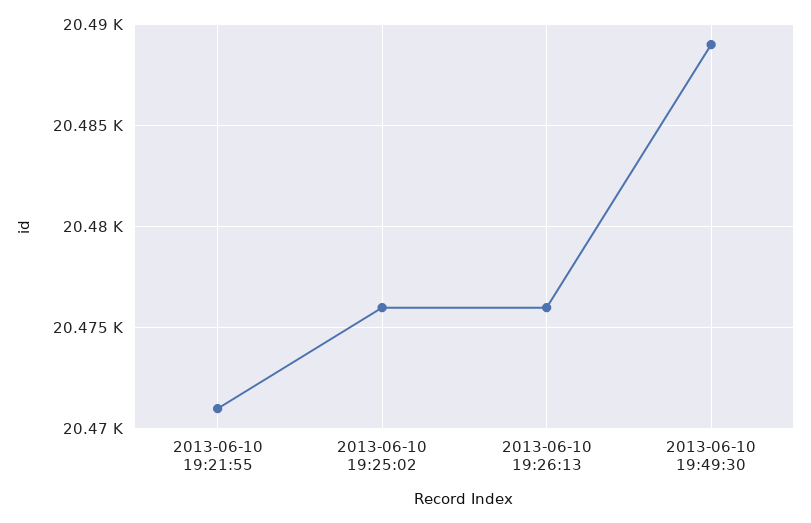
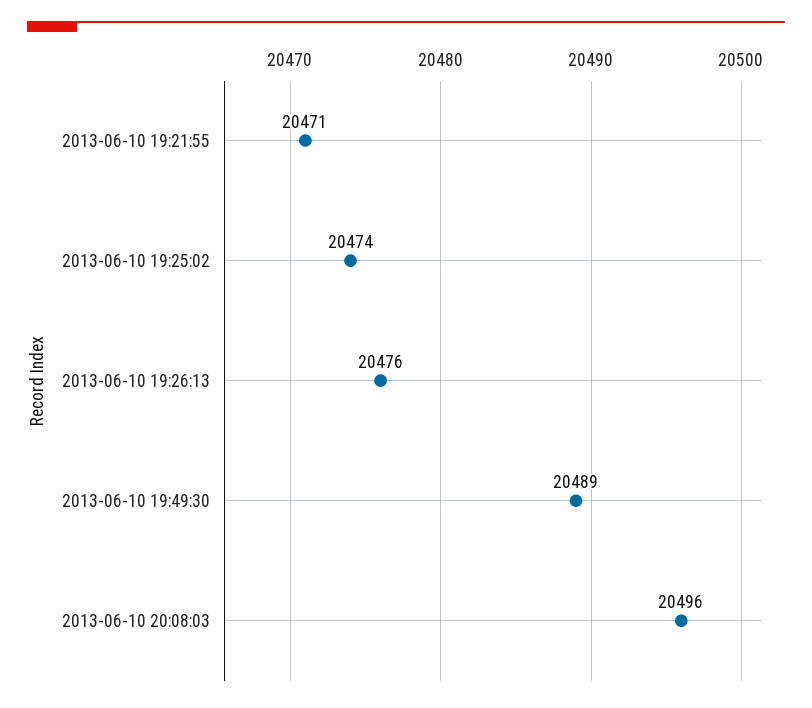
2013-06-10 19:25:02: 20476 -> 20474
2013-06-10 20:08:03: none -> 20496

